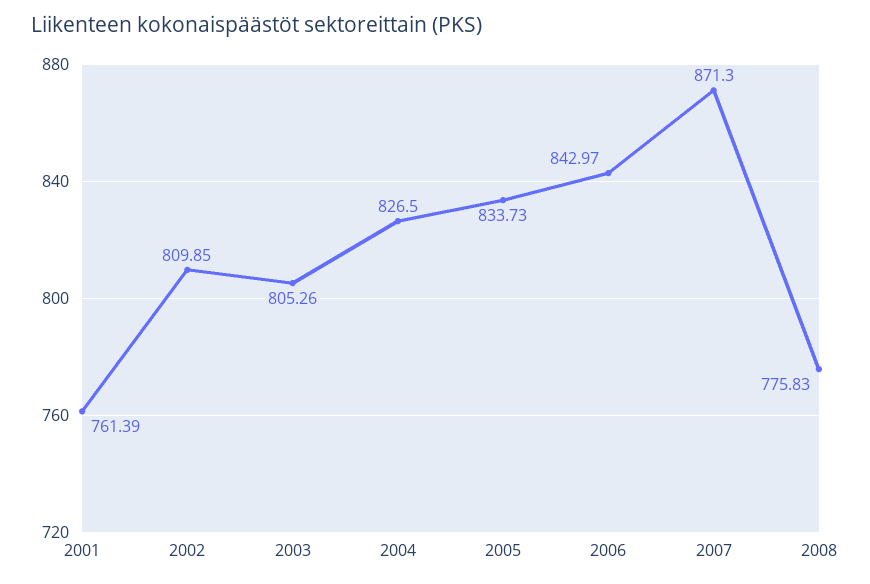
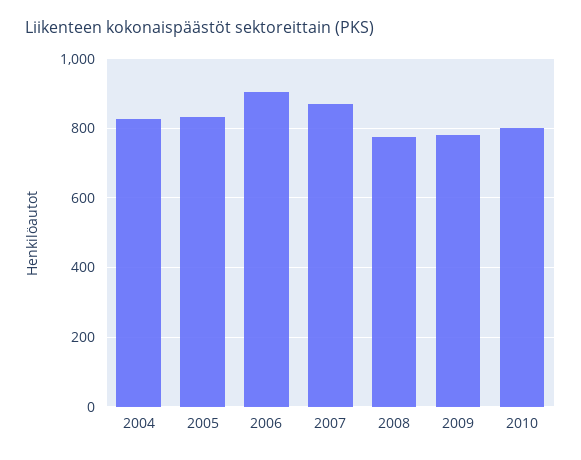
2001: 761.39 -> none
2002: 809.85 -> none
2003: 805.26 -> none
2006: 842.97 -> 900
2009: none -> 780
2010: none -> 800

